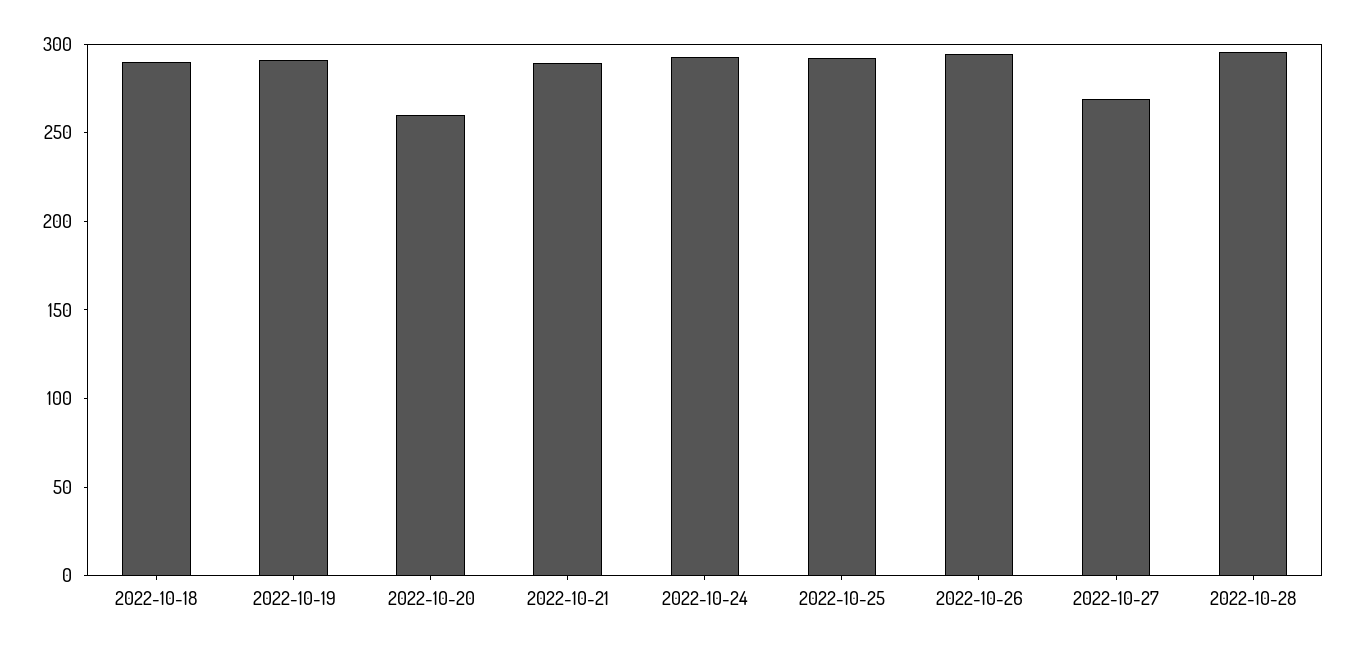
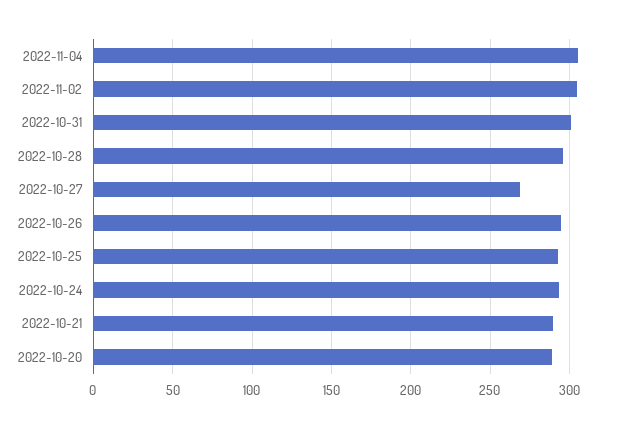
2022-10-18: 290 -> none
2022-10-19: 290 -> none
2022-10-20: 260 -> 290
2022-11-04: none -> 305
2022-11-02: none -> 305
2022-10-31: none -> 300

